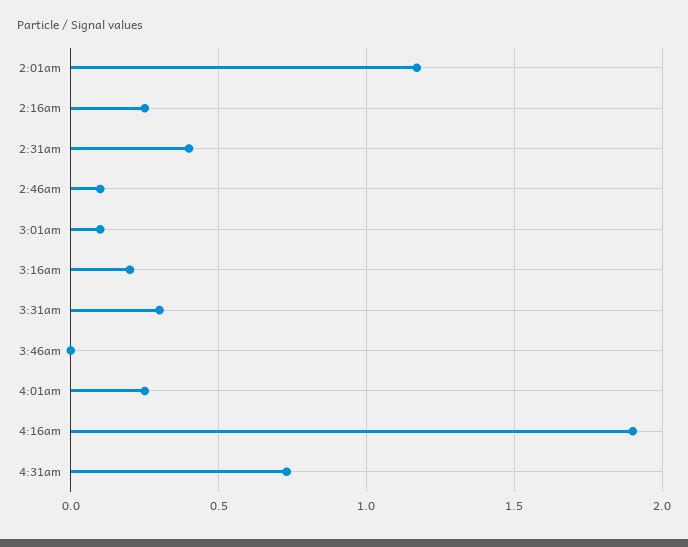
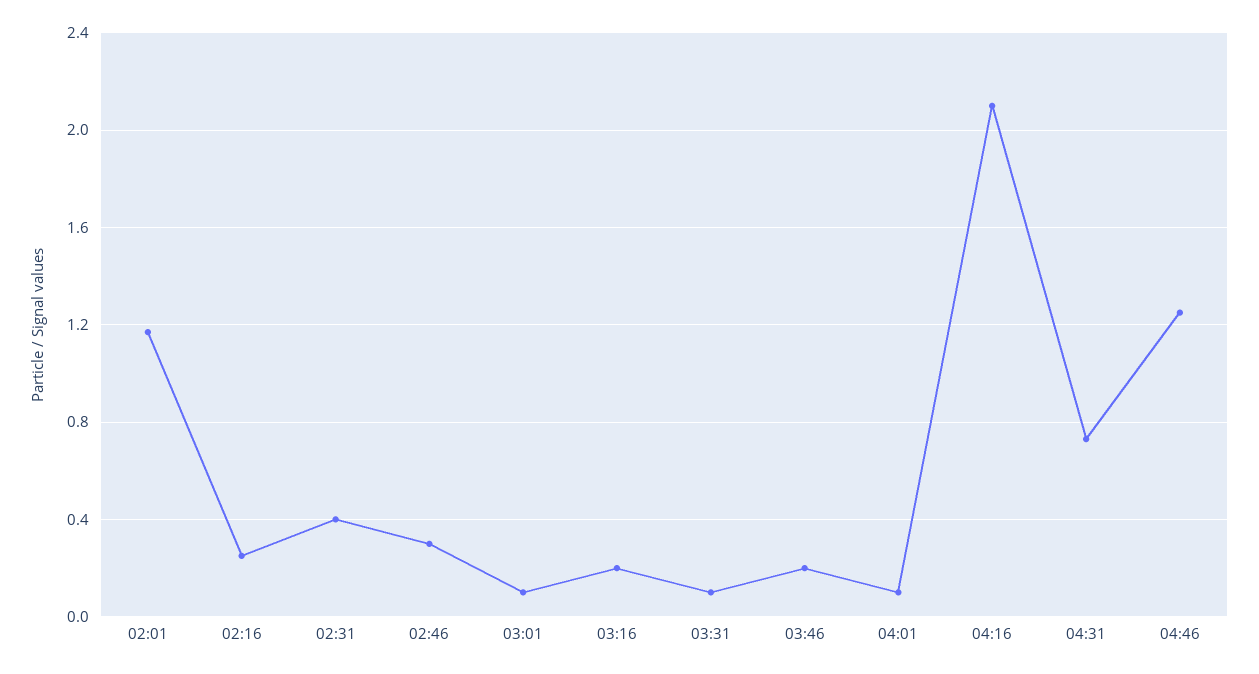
2:46am: 0.1 -> 0.3
3:31am: 0.3 -> 0.1
3:46am: 0 -> 0.2
4:01am: 0.25 -> 0.1
4:16am: 1.9 -> 2.1
04:46: none -> 1.25

